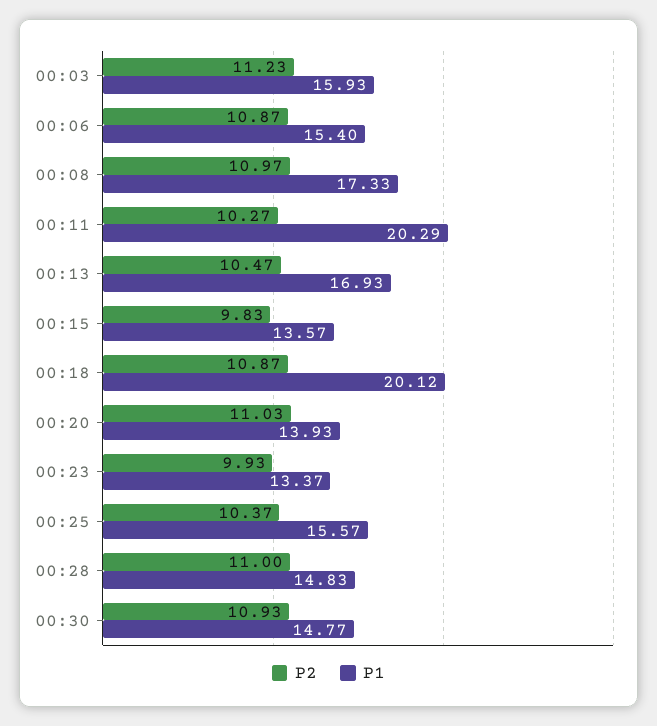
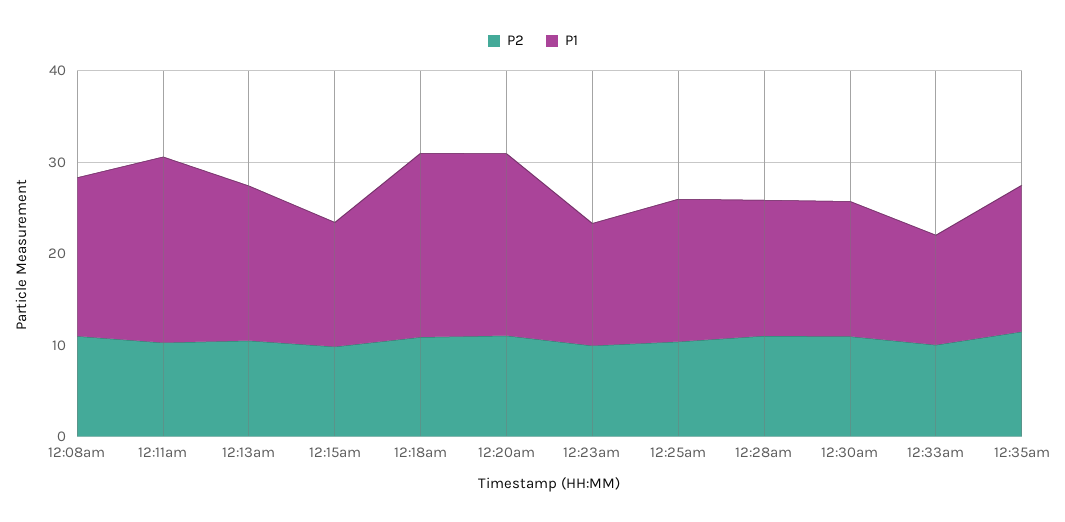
P2, 00:03: 11.23 -> none
P1, 00:03: 15.93 -> none
P2, 00:06: 10.87 -> none
P1, 00:06: 15.4 -> none
P1, 00:20: 13.93 -> 20
P2, 12:33am: none -> 10
P1, 12:33am: none -> 12
P2, 12:35am: none -> 12
P1, 12:35am: none -> 16

